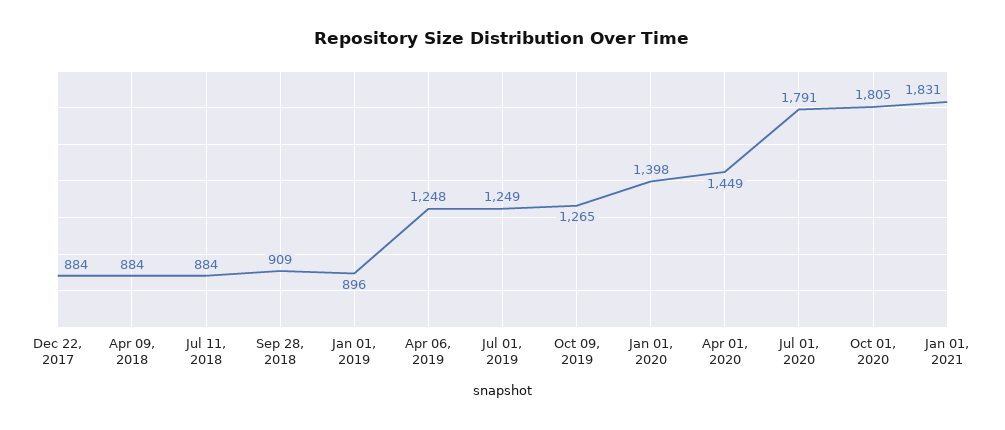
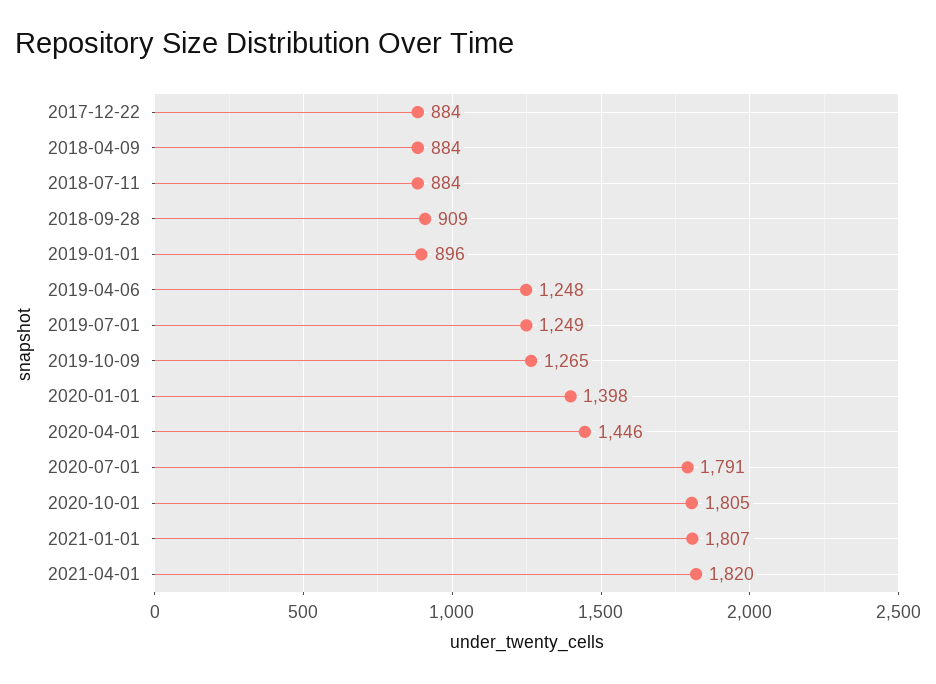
Apr 01, 2020: 1449 -> 1446
Jan 01, 2021: 1831 -> 1807
2021-04-01: none -> 1820

